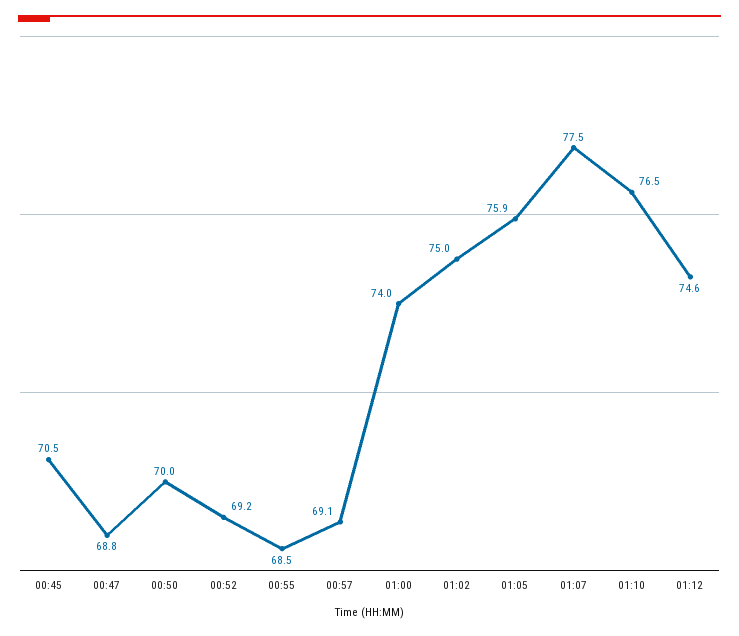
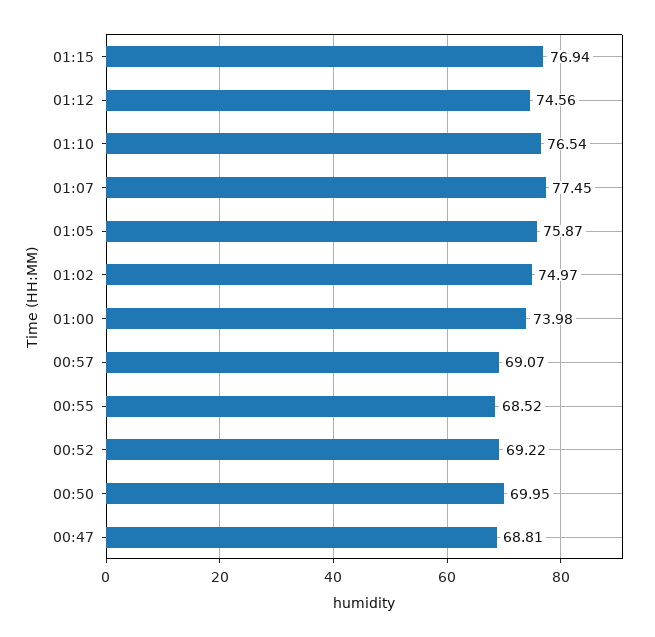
00:45: 70.5 -> none
01:15: none -> 76.94

